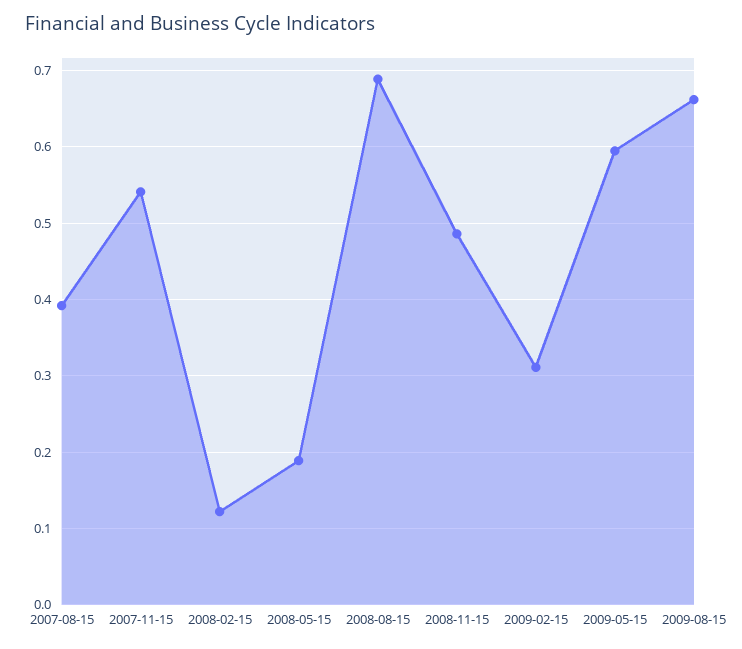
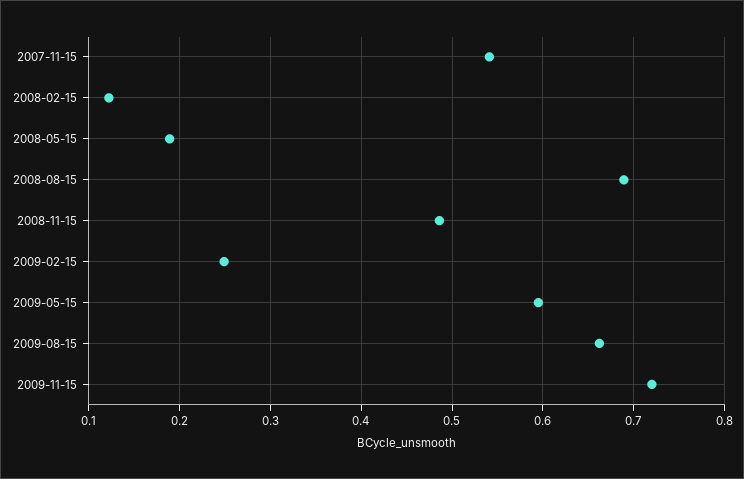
2007-08-15: 0.39 -> none
2009-02-15: 0.31 -> 0.25
2009-11-15: none -> 0.72

